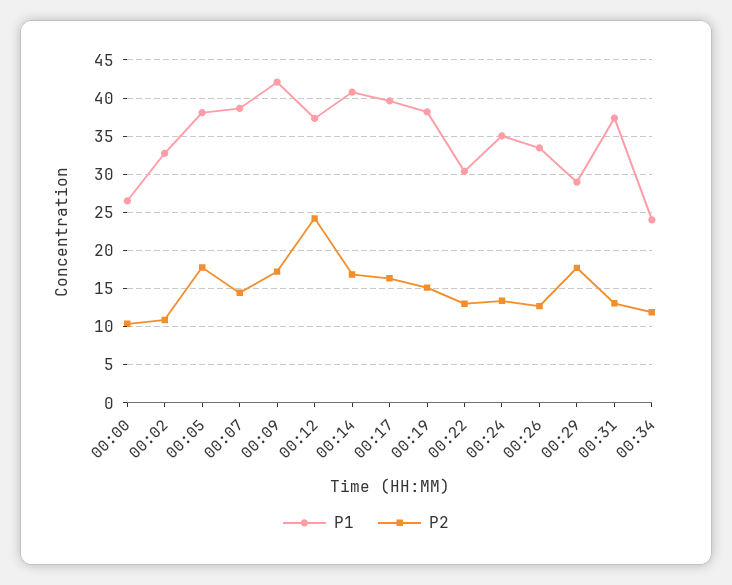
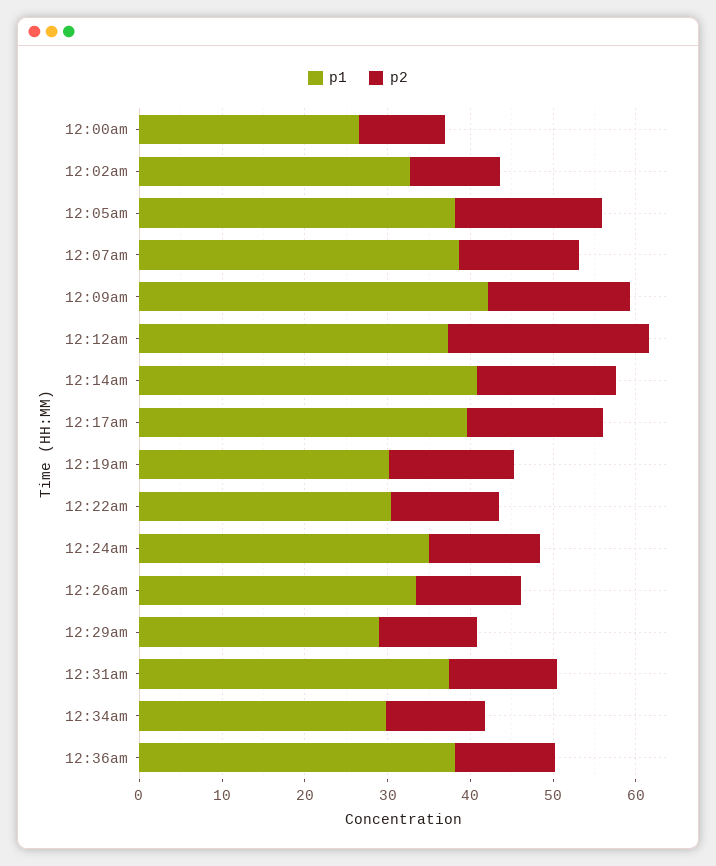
P1, 00:19: 38 -> 30
P2, 00:29: 18 -> 12
P1, 00:34: 24 -> 30
P1, 12:36am: none -> 38
P2, 12:36am: none -> 12

